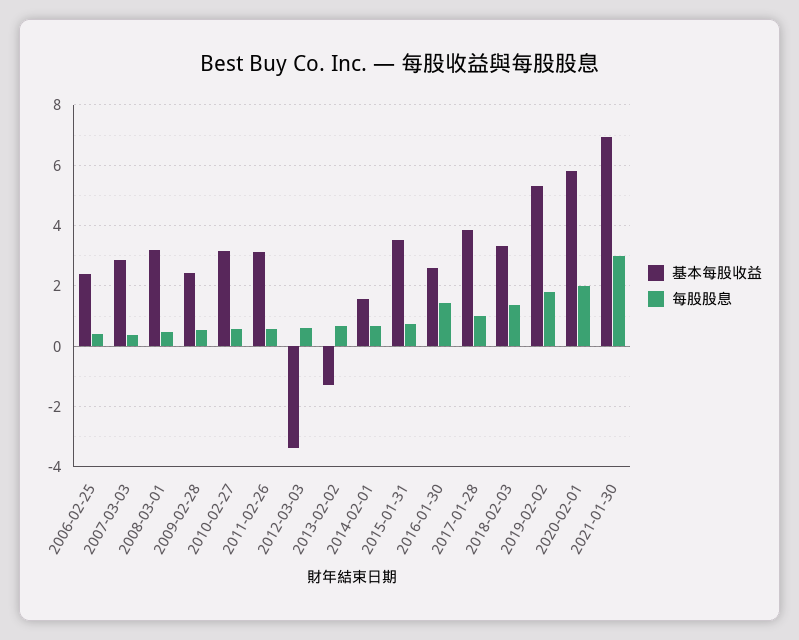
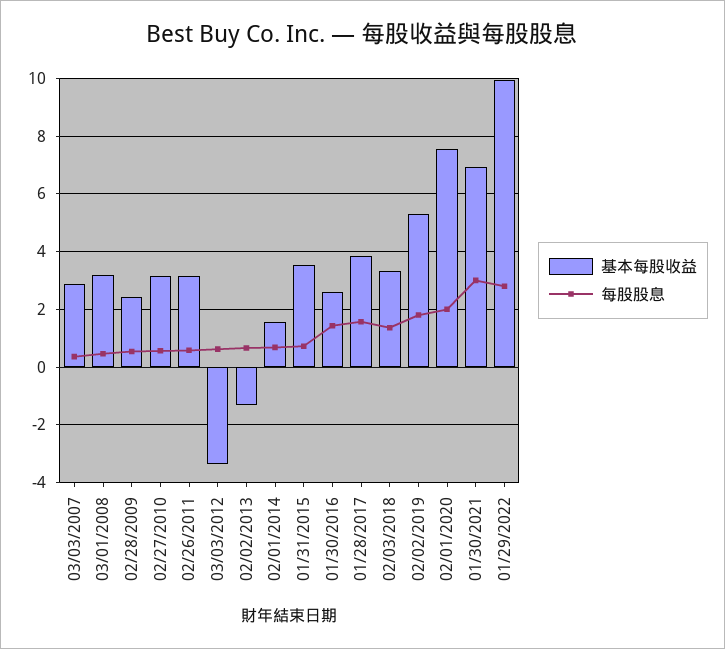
基本每股收益, 2006-02-25: 2.4 -> none
每股股息, 2006-02-25: 0.4 -> none
每股股息, 2017-01-28: 1 -> 1.5
基本每股收益, 2020-02-01: 5.8 -> 7.5
基本每股收益, 01/29/2022: none -> 10
每股股息, 01/29/2022: none -> 2.75

